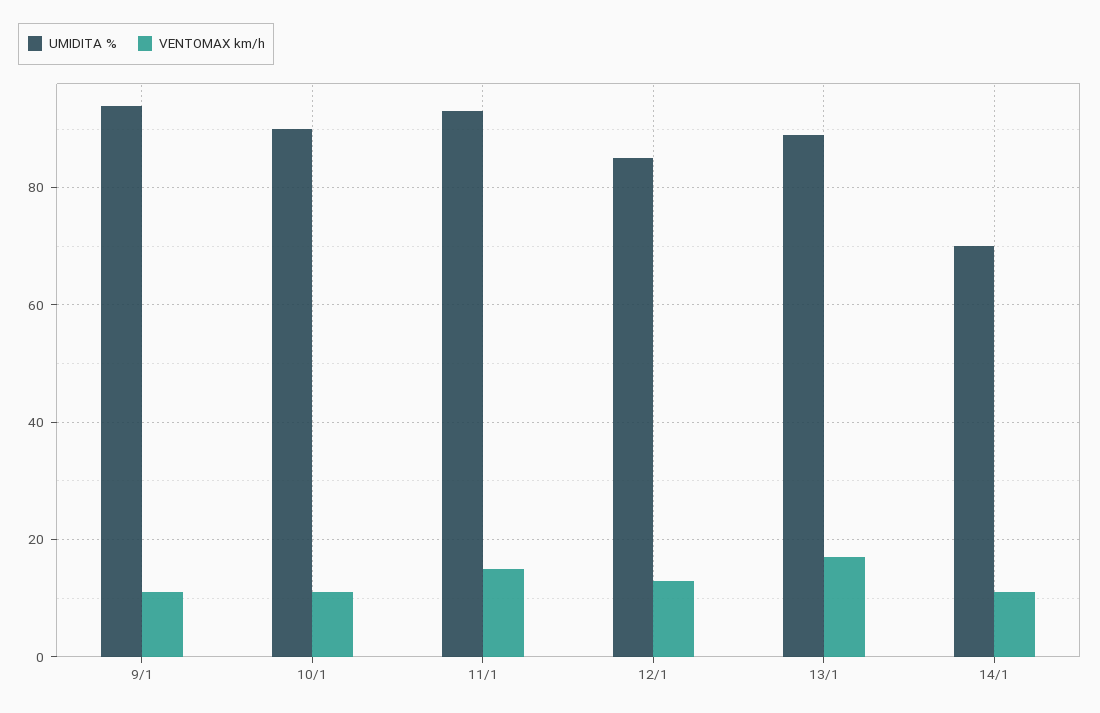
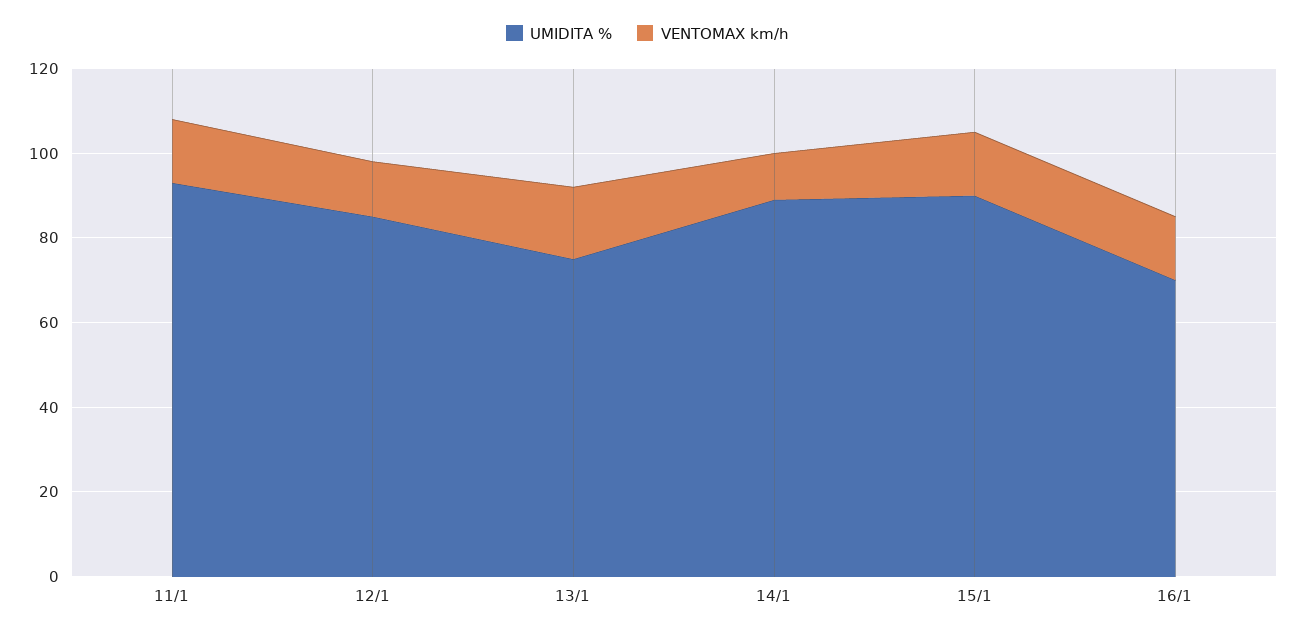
UMIDITA %, 9/1: 95 -> none
VENTOMAX km/h, 9/1: 10 -> none
UMIDITA %, 10/1: 90 -> none
VENTOMAX km/h, 10/1: 10 -> none
UMIDITA %, 13/1: 90 -> 75
UMIDITA %, 14/1: 70 -> 90
UMIDITA %, 15/1: none -> 90
VENTOMAX km/h, 15/1: none -> 15
UMIDITA %, 16/1: none -> 70
VENTOMAX km/h, 16/1: none -> 15

